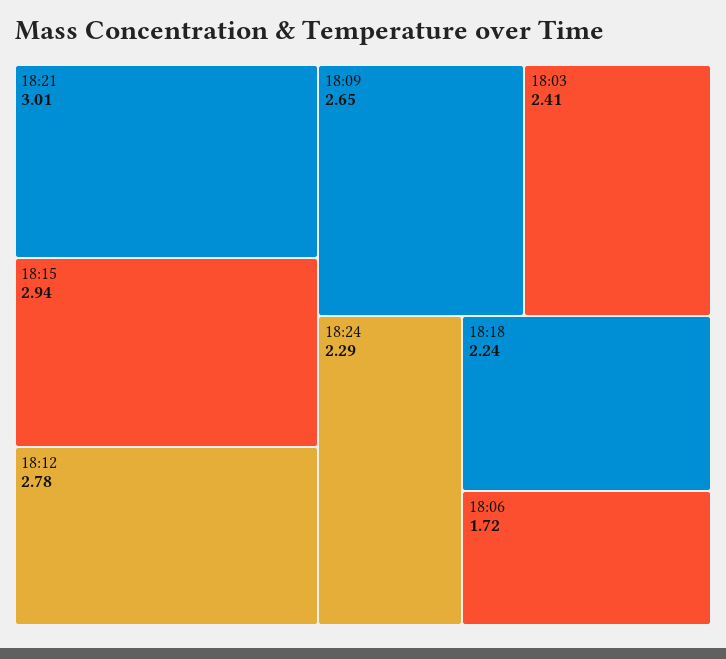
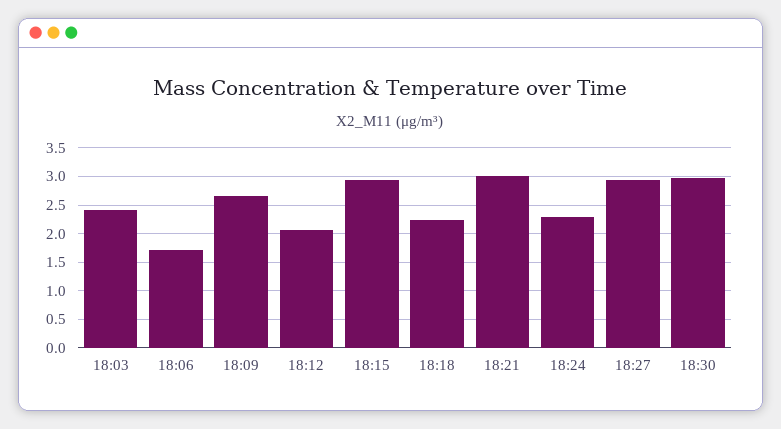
18:12: 2.78 -> 2
18:27: none -> 3
18:30: none -> 3

